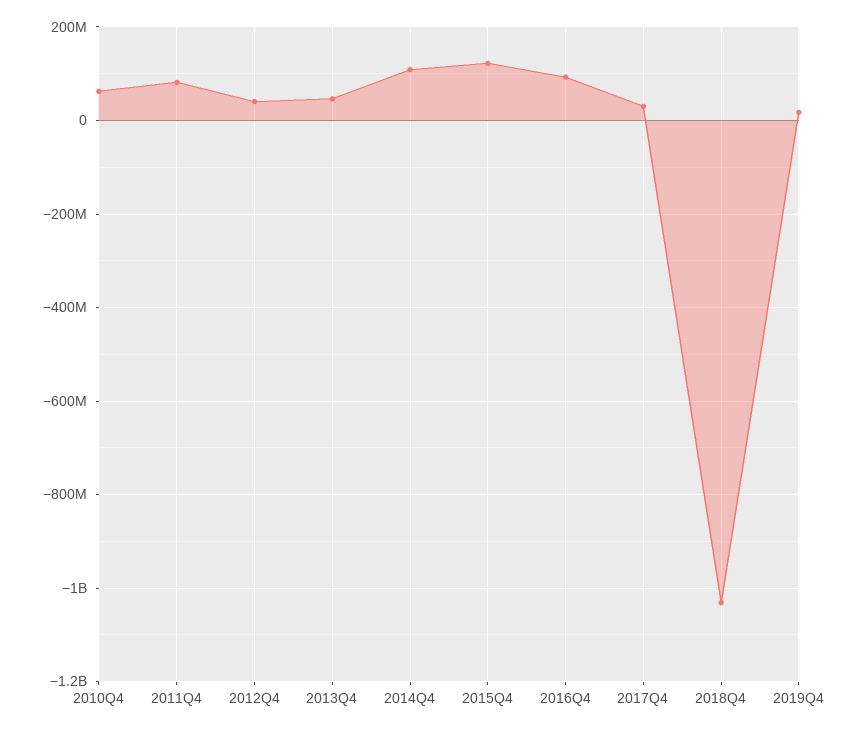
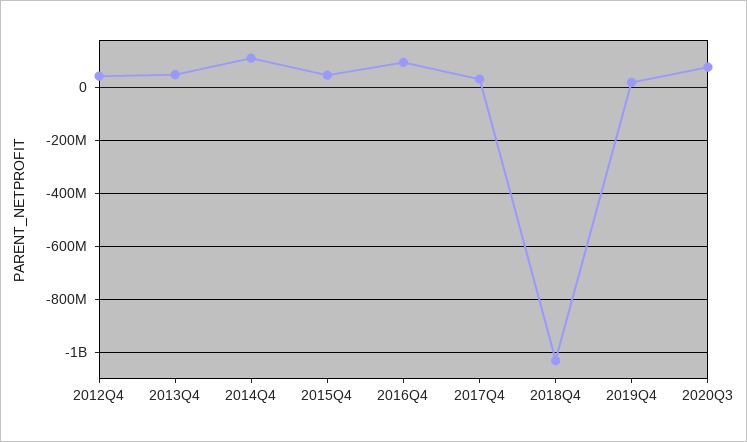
2010Q4: 60000000 -> none
2011Q4: 80000000 -> none
2015Q4: 120000000 -> 50000000
2020Q3: none -> 75000000

